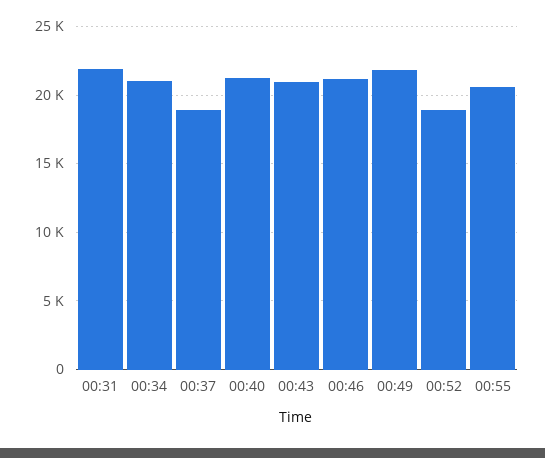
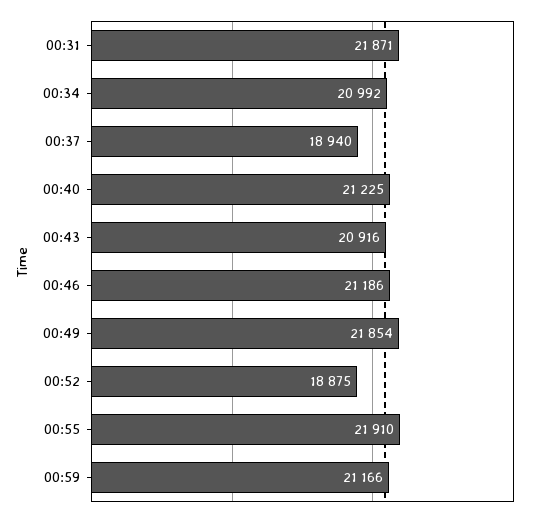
00:55: 20500 -> 21910
00:59: none -> 21166

